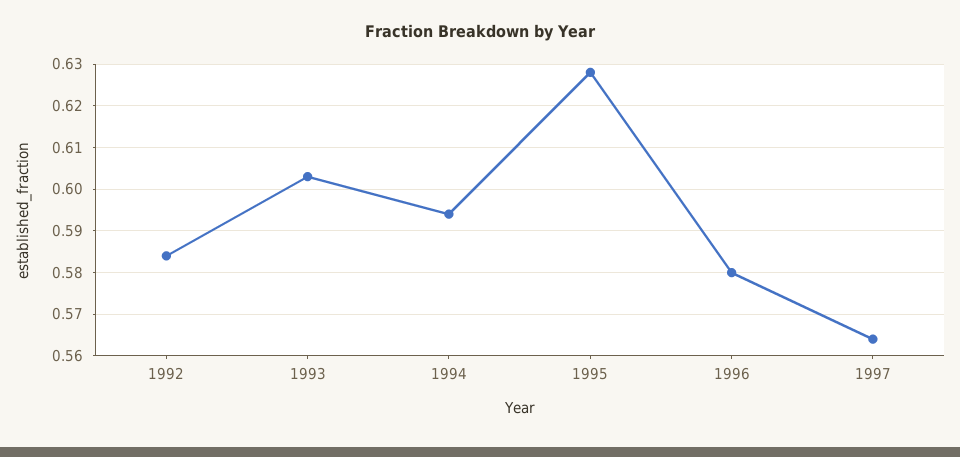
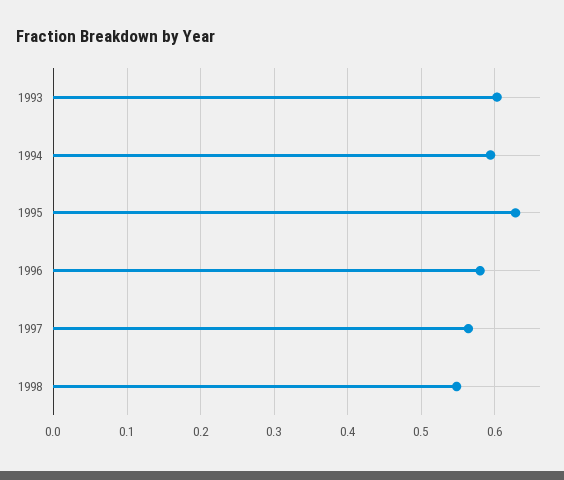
1992: 0.585 -> none
1998: none -> 0.55

